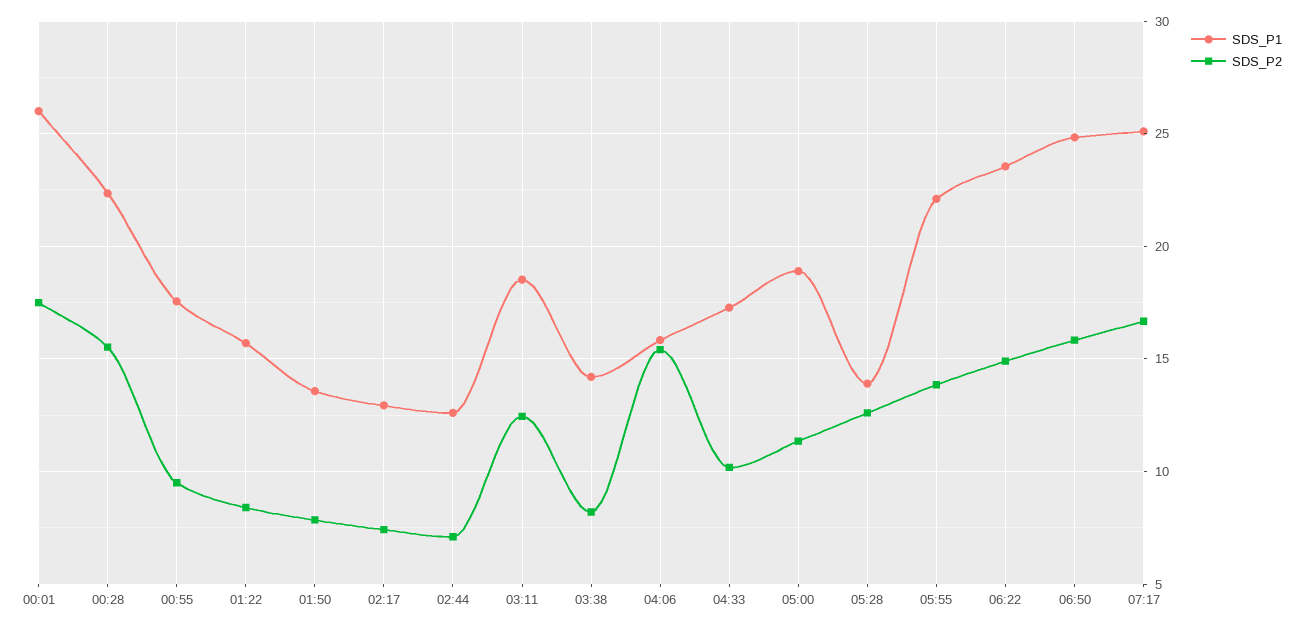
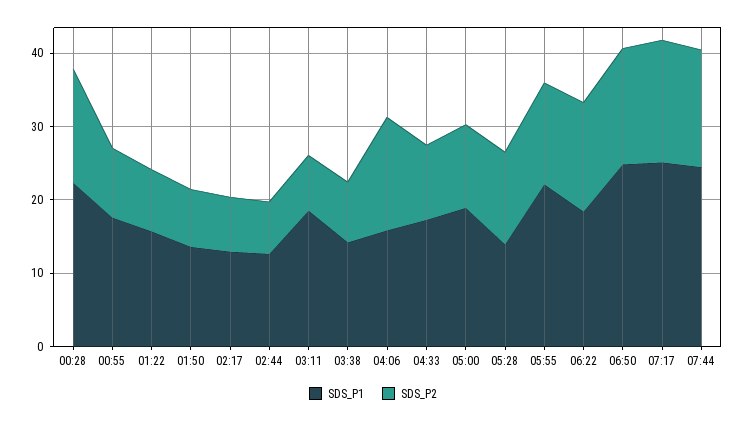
SDS_P1, 00:01: 26 -> none
SDS_P2, 00:01: 17.5 -> none
SDS_P2, 03:11: 12.5 -> 8
SDS_P1, 06:22: 23.5 -> 18
SDS_P1, 07:44: none -> 24
SDS_P2, 07:44: none -> 16

